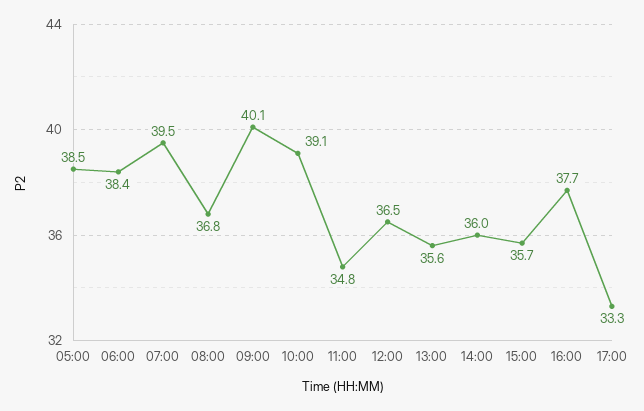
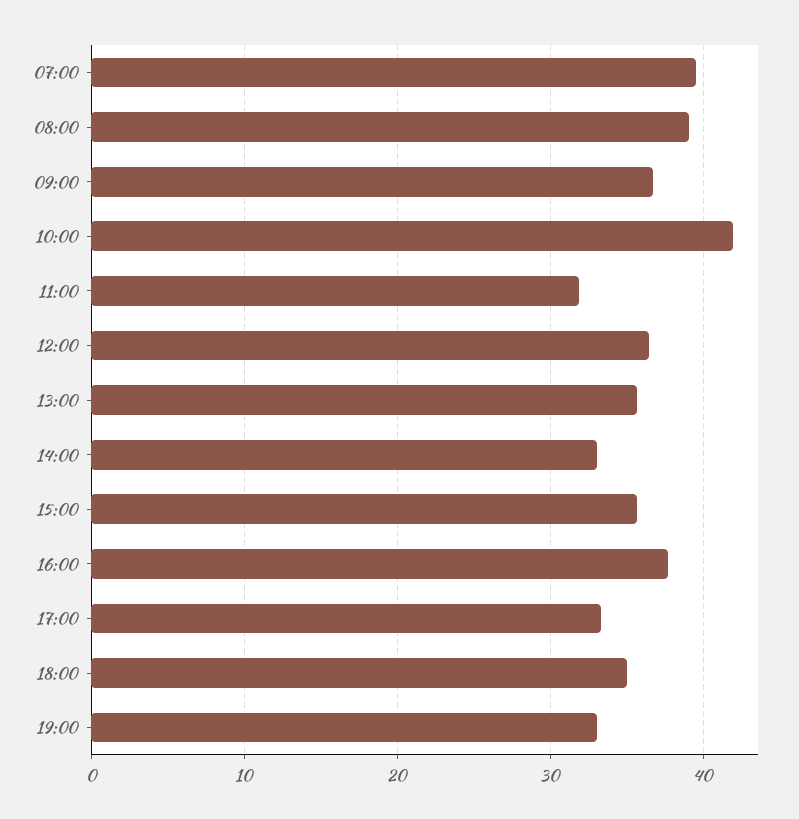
05:00: 38.5 -> none
06:00: 38.4 -> none
08:00: 36.8 -> 39
09:00: 40.1 -> 37
10:00: 39.1 -> 42
11:00: 34.8 -> 32
14:00: 36 -> 33
18:00: none -> 35
19:00: none -> 33

